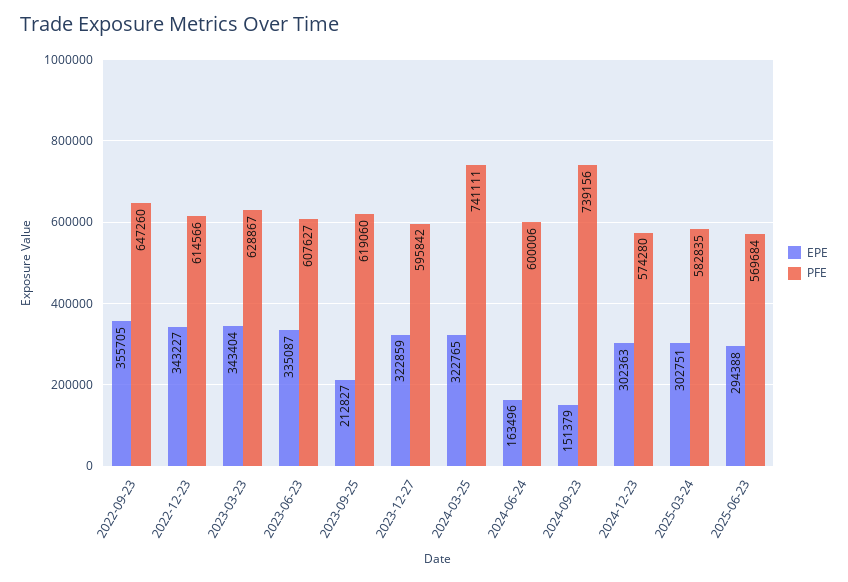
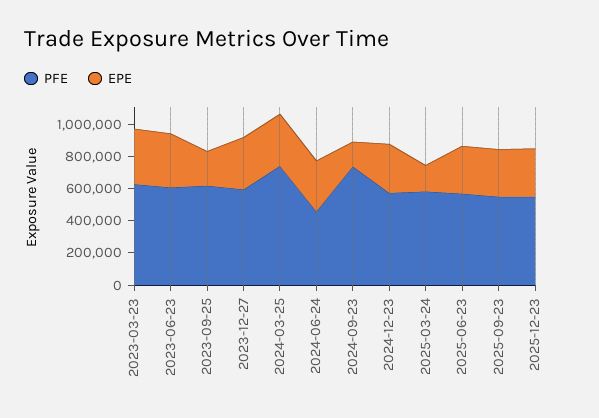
EPE, 2022-09-23: 355705 -> none
PFE, 2022-09-23: 647260 -> none
EPE, 2022-12-23: 343227 -> none
PFE, 2022-12-23: 614566 -> none
EPE, 2024-06-24: 163496 -> 300000
PFE, 2024-06-24: 600006 -> 450000
EPE, 2025-03-24: 302751 -> 150000
PFE, 2025-09-23: none -> 550000
EPE, 2025-09-23: none -> 300000
PFE, 2025-12-23: none -> 550000
EPE, 2025-12-23: none -> 300000

